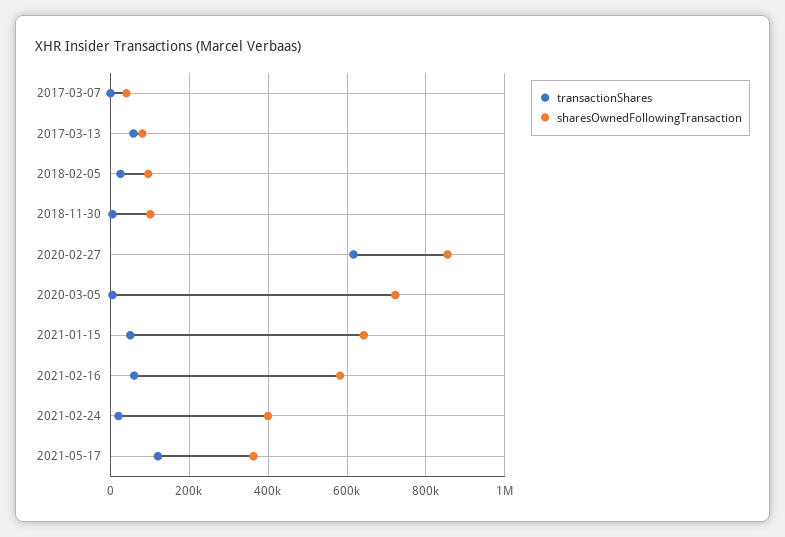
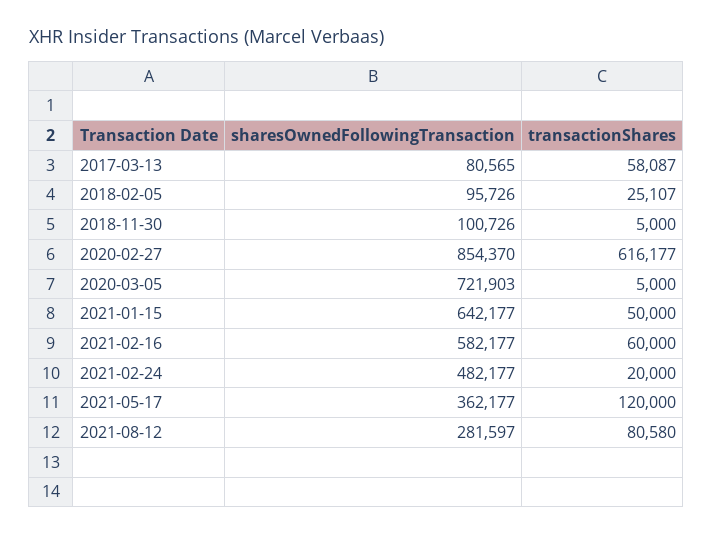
transactionShares, 2017-03-07: 0 -> none
sharesOwnedFollowingTransaction, 2017-03-07: 40000 -> none
sharesOwnedFollowingTransaction, 2021-02-24: 400000 -> 482177
sharesOwnedFollowingTransaction, 2021-08-12: none -> 281597
transactionShares, 2021-08-12: none -> 80580

